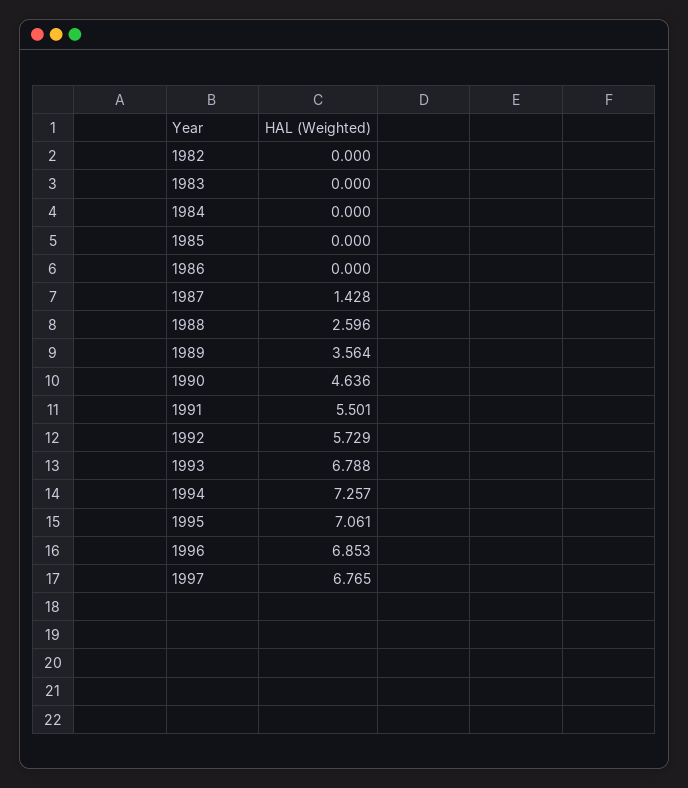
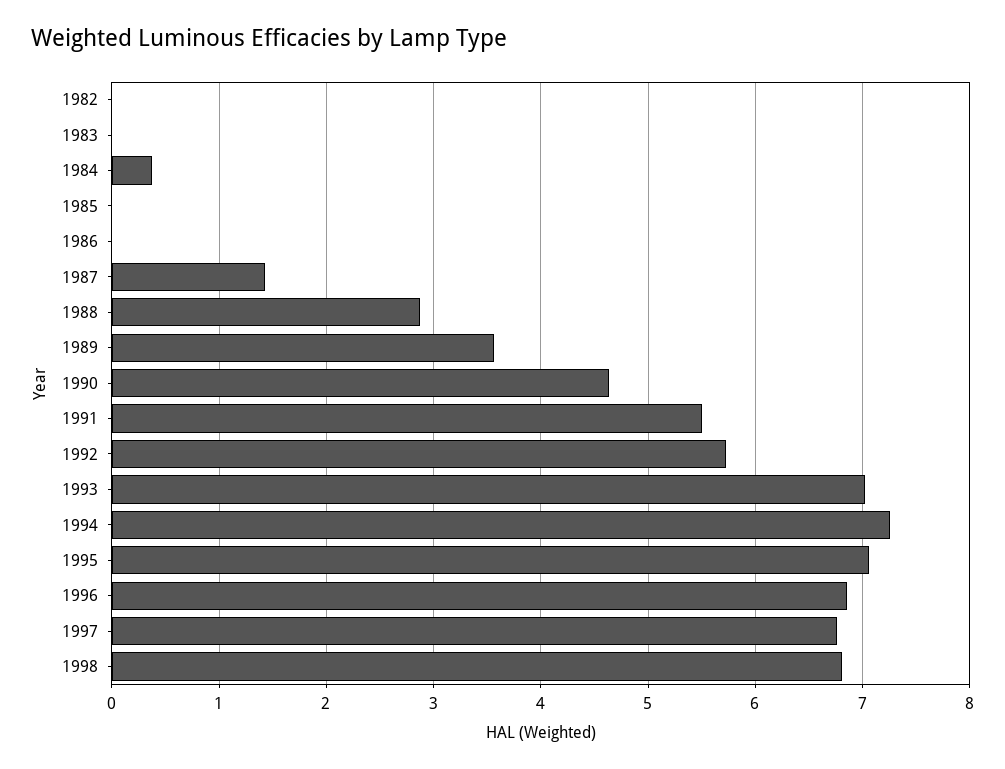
1984: 0 -> 0.4
1988: 2.596 -> 2.9
1993: 6.788 -> 7
1998: none -> 6.8

